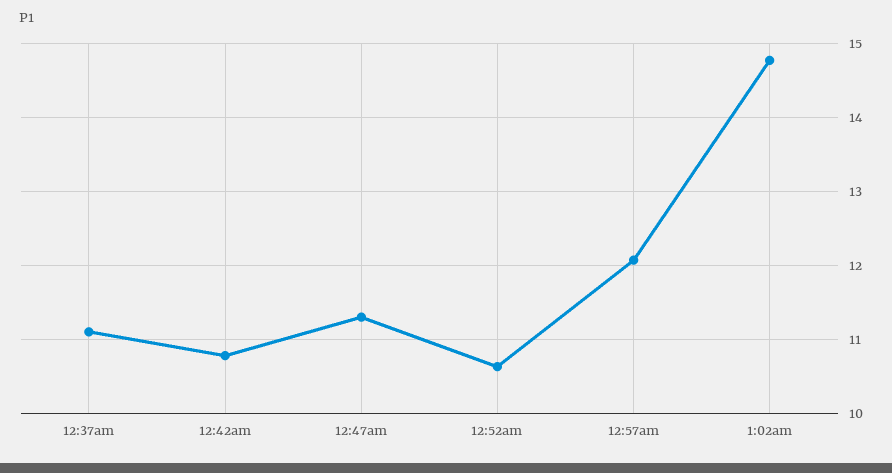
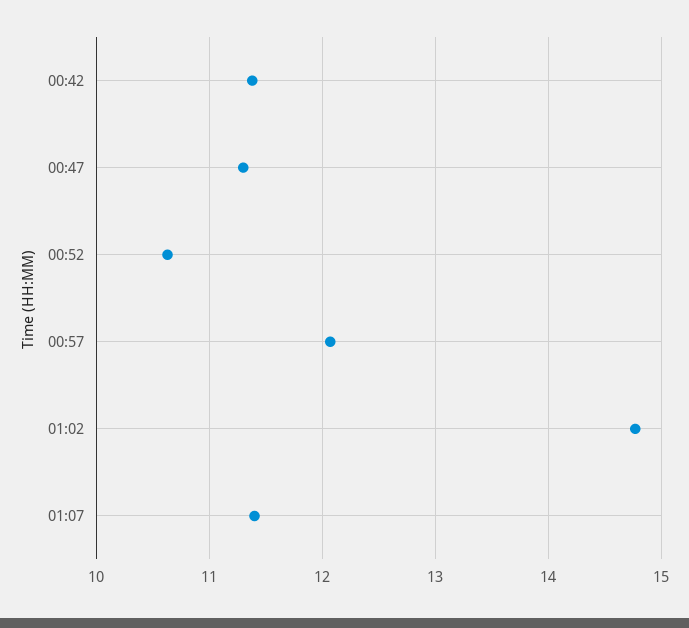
12:37am: 11.1 -> none
12:42am: 10.8 -> 11.4
01:07: none -> 11.4

